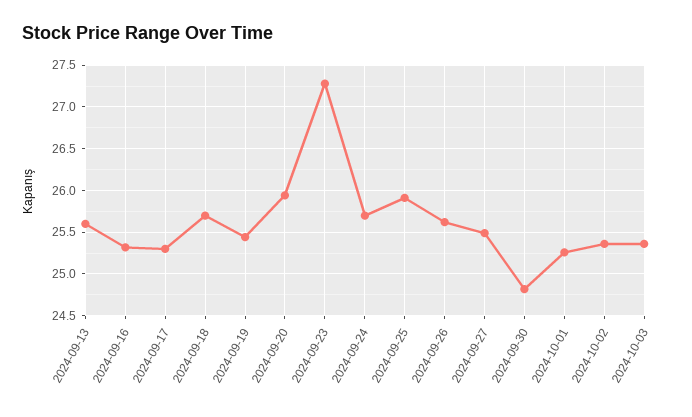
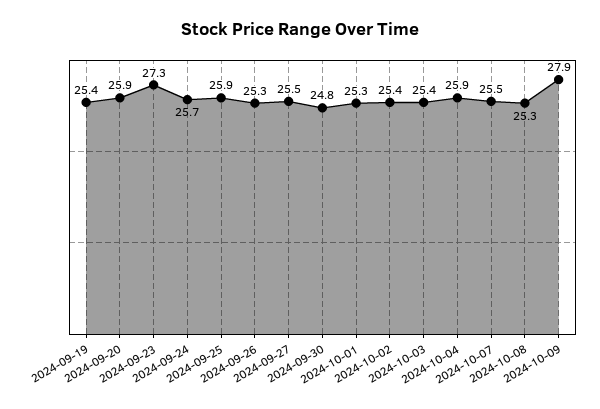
2024-09-13: 25.6 -> none
2024-09-16: 25.3 -> none
2024-09-17: 25.3 -> none
2024-09-18: 25.7 -> none
2024-09-26: 25.6 -> 25.3
2024-10-04: none -> 25.9
2024-10-07: none -> 25.5
2024-10-08: none -> 25.3
2024-10-09: none -> 27.9

